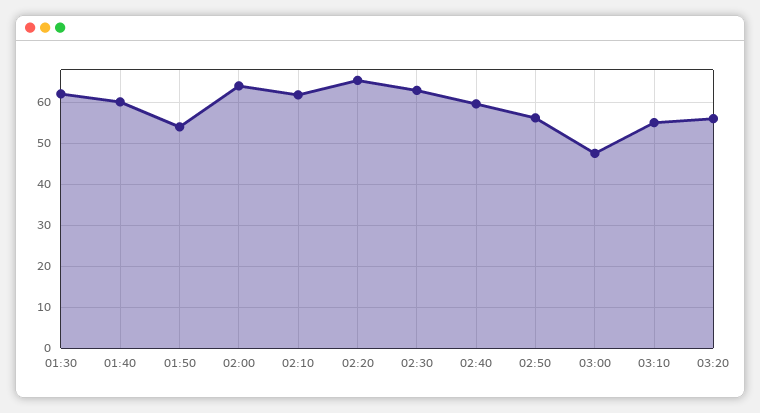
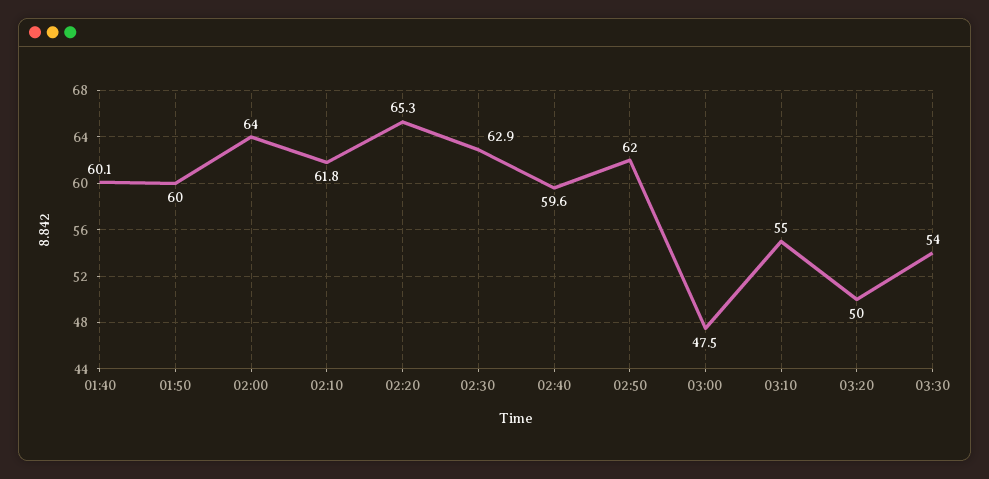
01:30: 62 -> none
01:50: 54 -> 60
02:50: 56 -> 62
03:20: 56 -> 50
03:30: none -> 54

